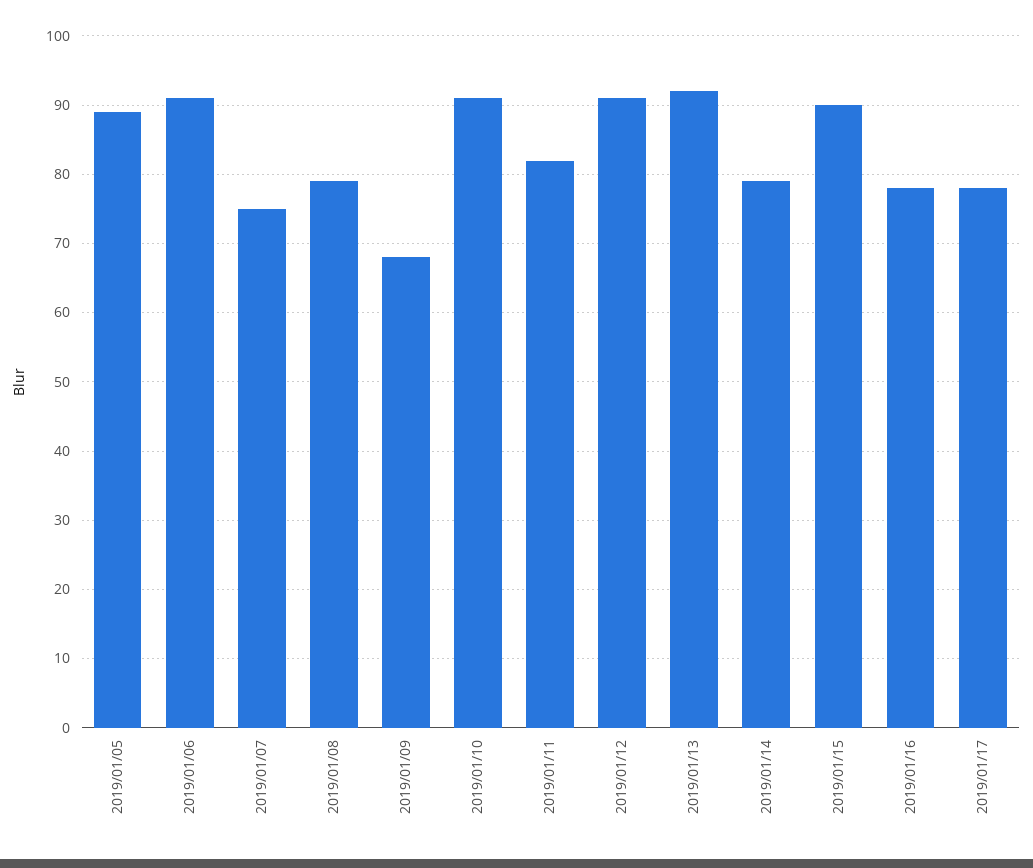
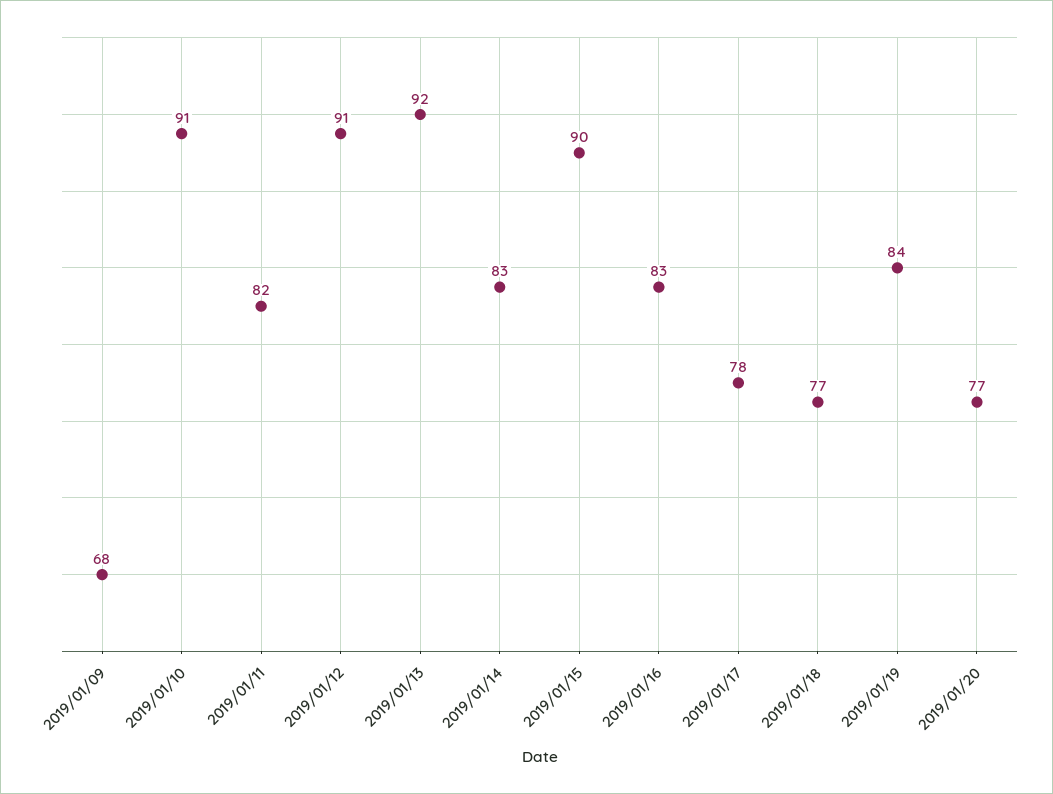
2019/01/05: 89 -> none
2019/01/06: 91 -> none
2019/01/07: 75 -> none
2019/01/08: 79 -> none
2019/01/14: 79 -> 83
2019/01/16: 78 -> 83
2019/01/18: none -> 77
2019/01/19: none -> 84
2019/01/20: none -> 77

